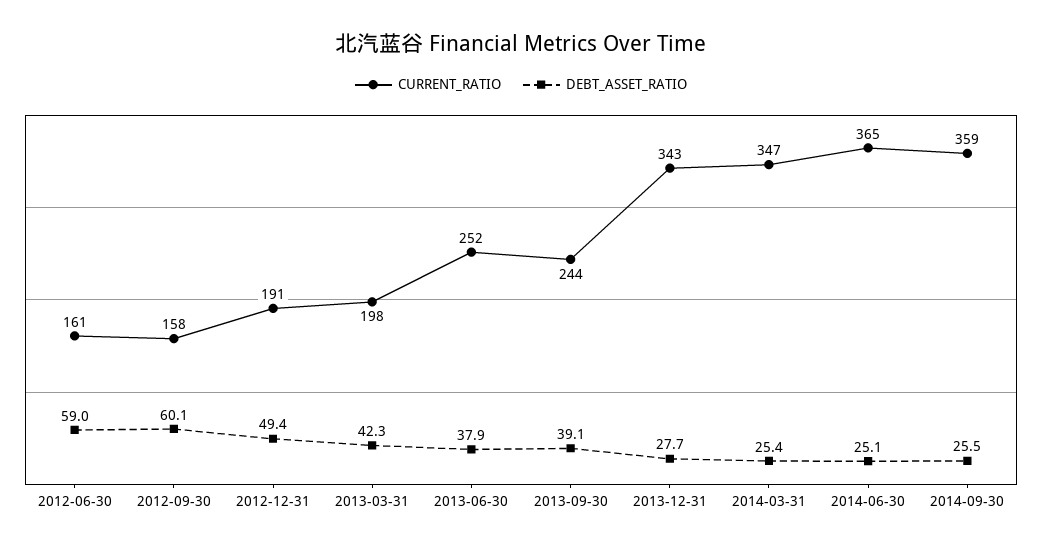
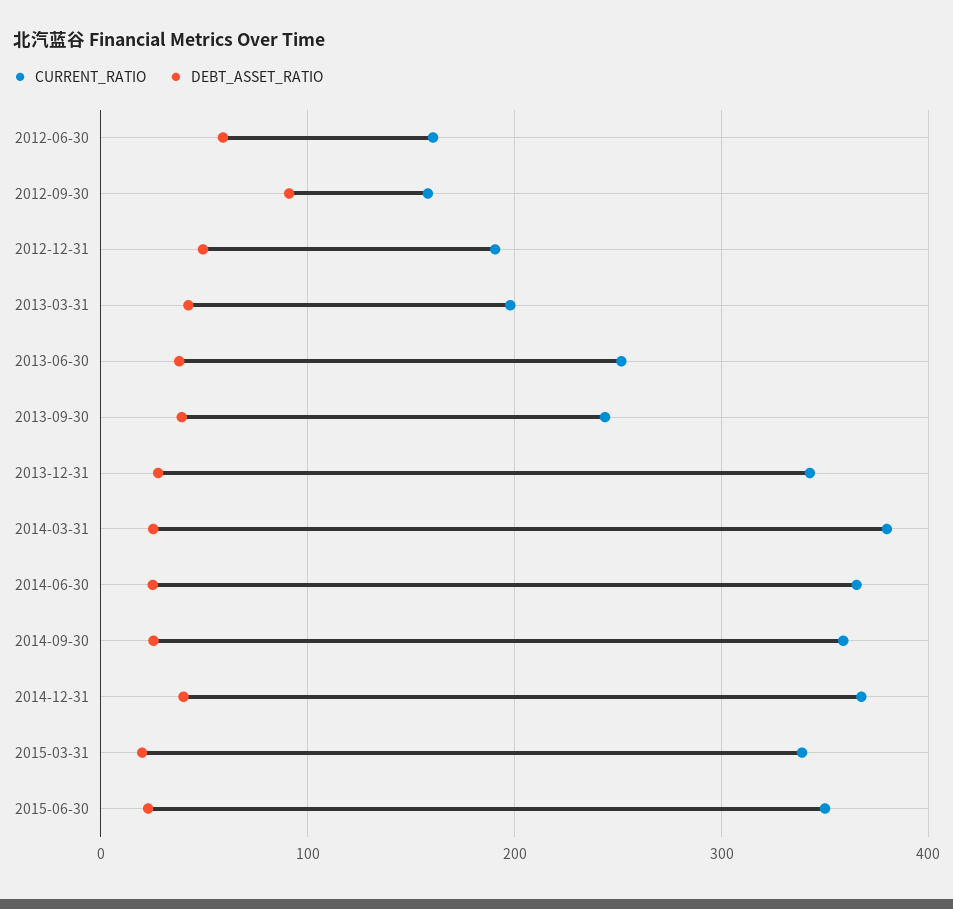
DEBT_ASSET_RATIO, 2012-09-30: 60.1 -> 90
CURRENT_RATIO, 2014-03-31: 347 -> 380
CURRENT_RATIO, 2014-12-31: none -> 370
DEBT_ASSET_RATIO, 2014-12-31: none -> 40
CURRENT_RATIO, 2015-03-31: none -> 340
DEBT_ASSET_RATIO, 2015-03-31: none -> 20
CURRENT_RATIO, 2015-06-30: none -> 350
DEBT_ASSET_RATIO, 2015-06-30: none -> 20

